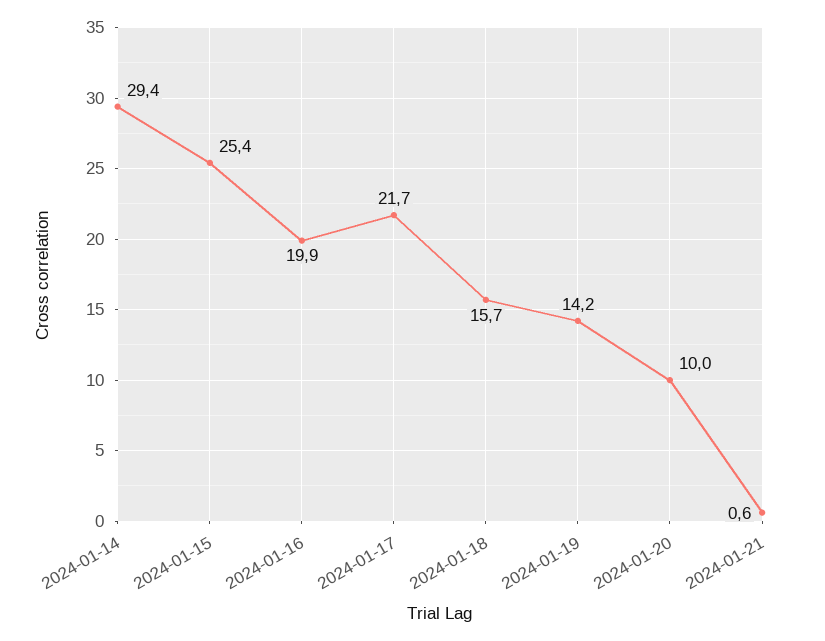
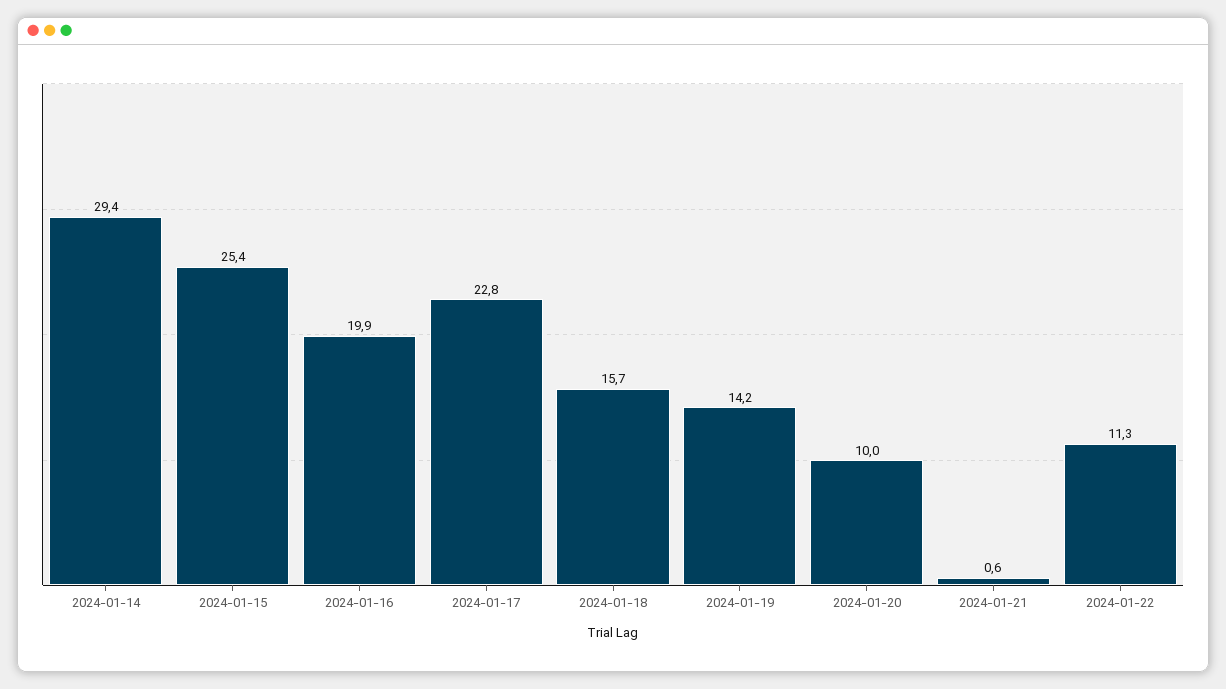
2024-01-17: 21.7 -> 22.8
2024-01-22: none -> 11.3

